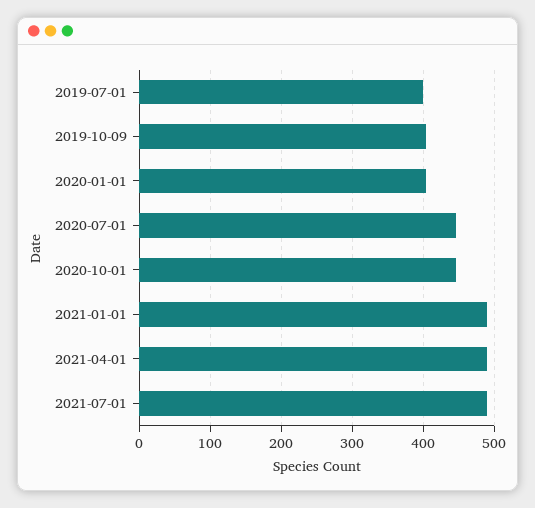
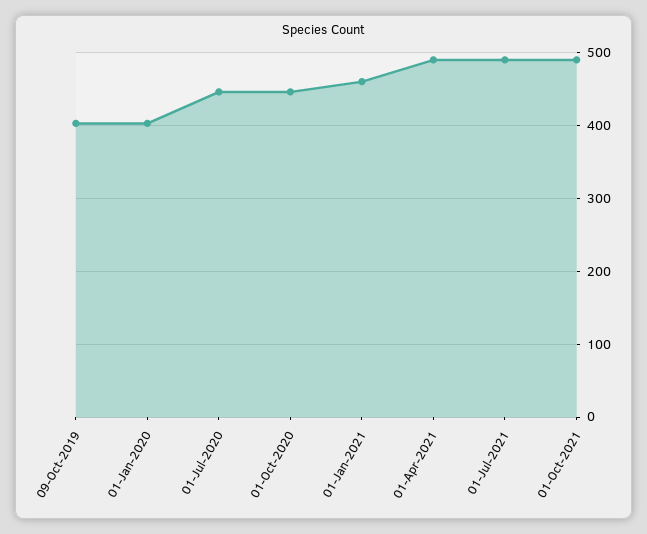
2019-07-01: 400 -> none
2021-01-01: 490 -> 460
01-Oct-2021: none -> 490

